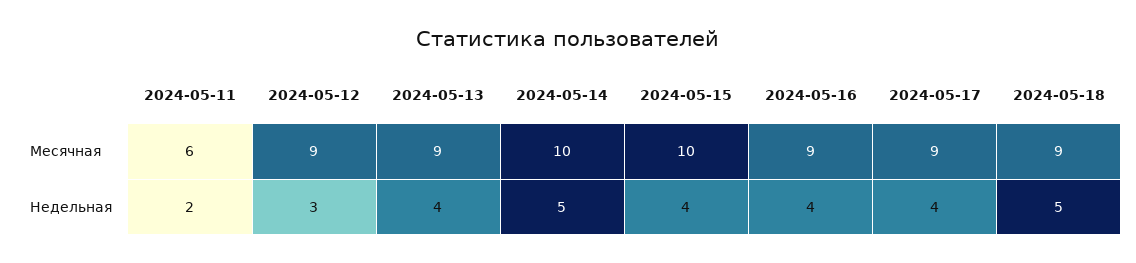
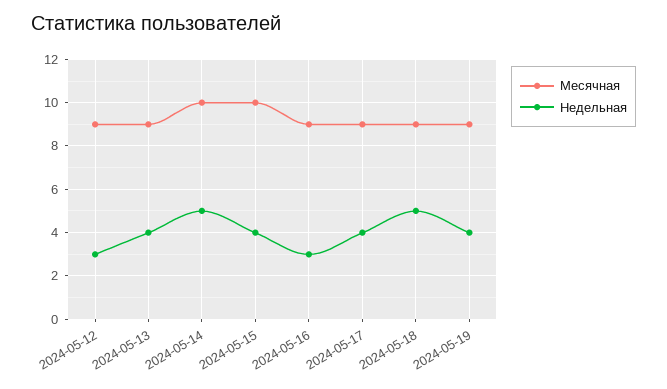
Месячная, 2024-05-11: 6 -> none
Недельная, 2024-05-11: 2 -> none
Недельная, 2024-05-16: 4 -> 3
Месячная, 2024-05-19: none -> 9
Недельная, 2024-05-19: none -> 4

